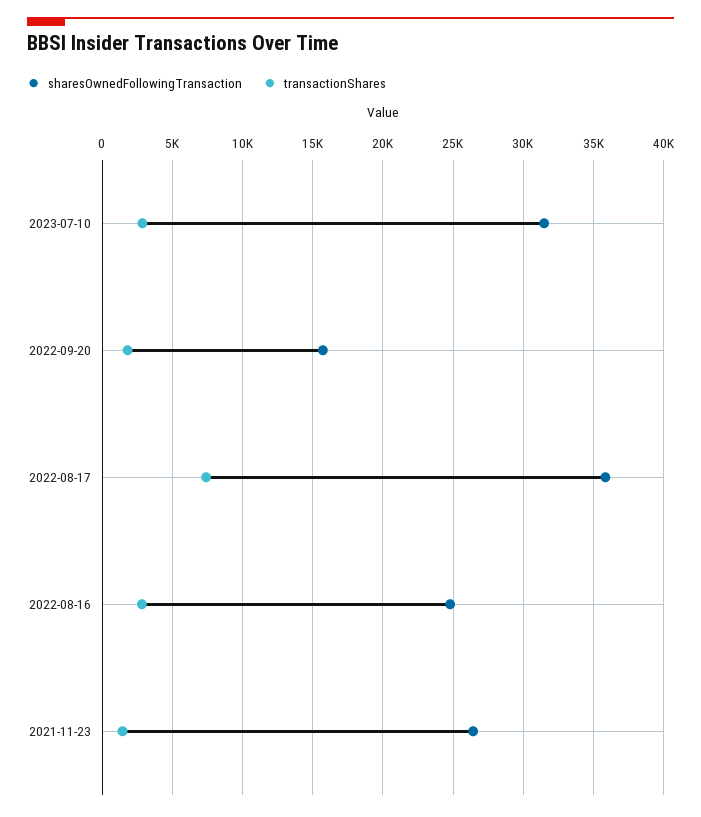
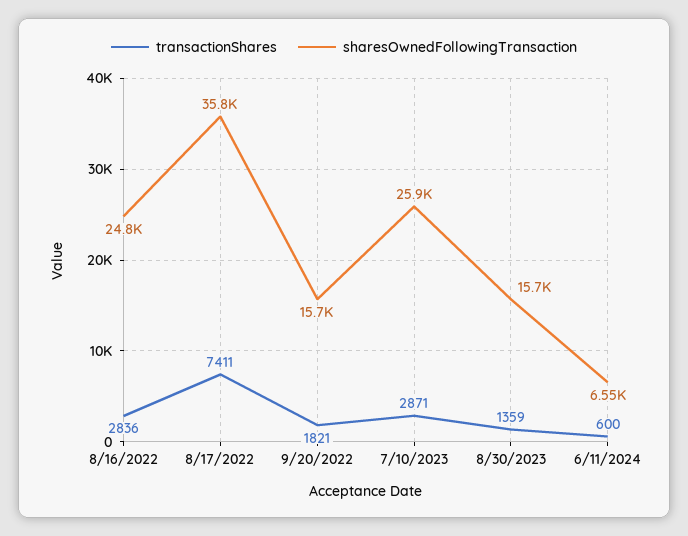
sharesOwnedFollowingTransaction, 2023-07-10: 31500 -> 25900
sharesOwnedFollowingTransaction, 2021-11-23: 26500 -> none
transactionShares, 2021-11-23: 1500 -> none
transactionShares, 8/30/2023: none -> 1359
sharesOwnedFollowingTransaction, 8/30/2023: none -> 15700
transactionShares, 6/11/2024: none -> 600
sharesOwnedFollowingTransaction, 6/11/2024: none -> 6550

